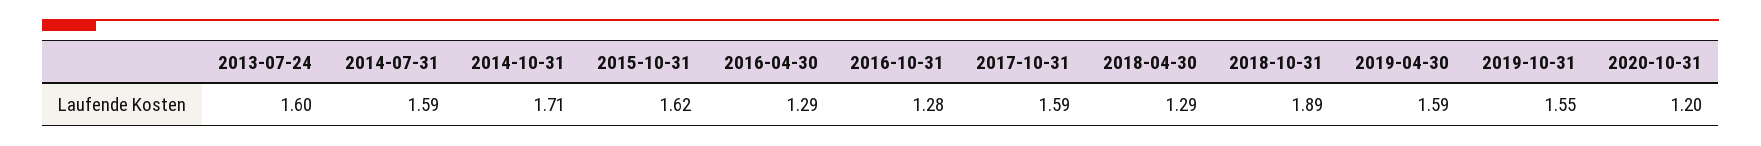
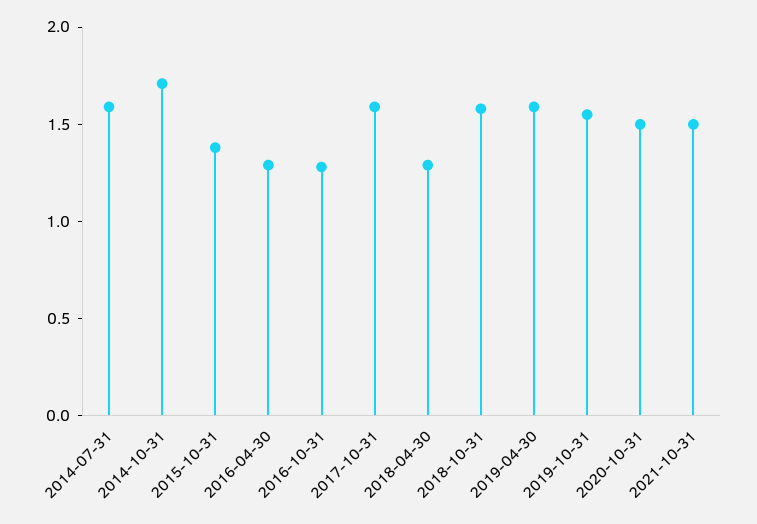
2013-07-24: 1.6 -> none
2015-10-31: 1.62 -> 1.4
2018-10-31: 1.89 -> 1.6
2020-10-31: 1.2 -> 1.5
2021-10-31: none -> 1.5

